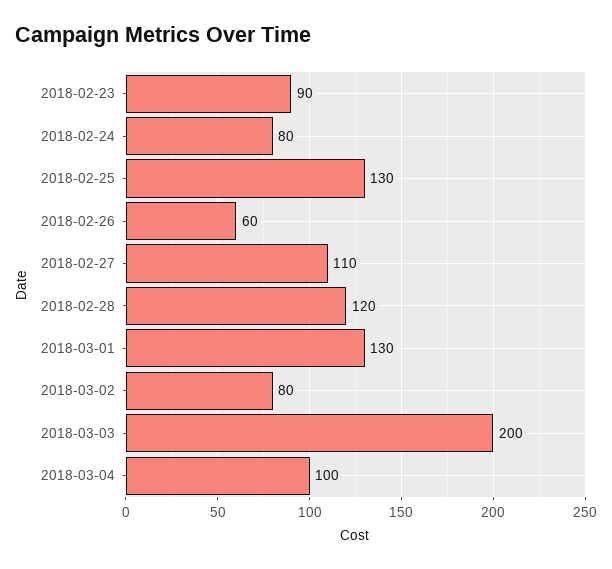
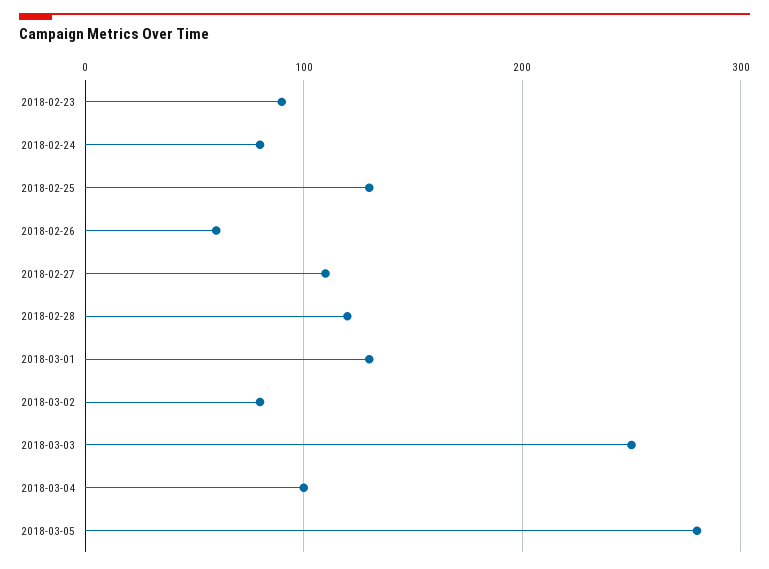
2018-03-03: 200 -> 250
2018-03-05: none -> 280

